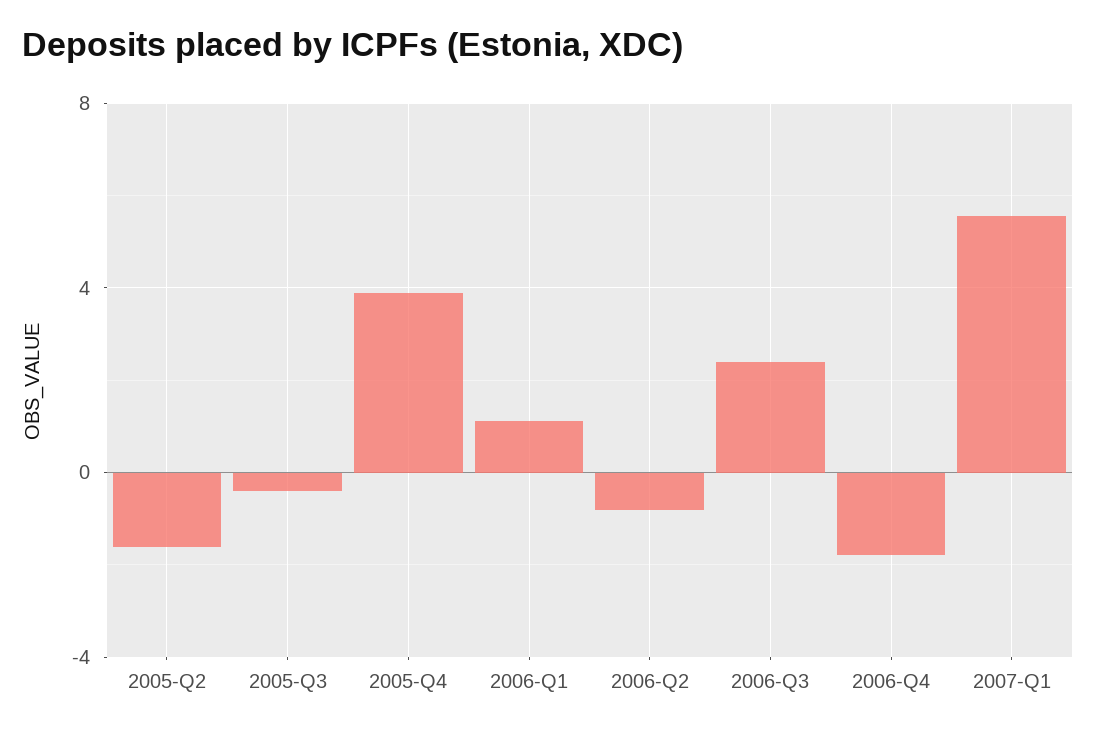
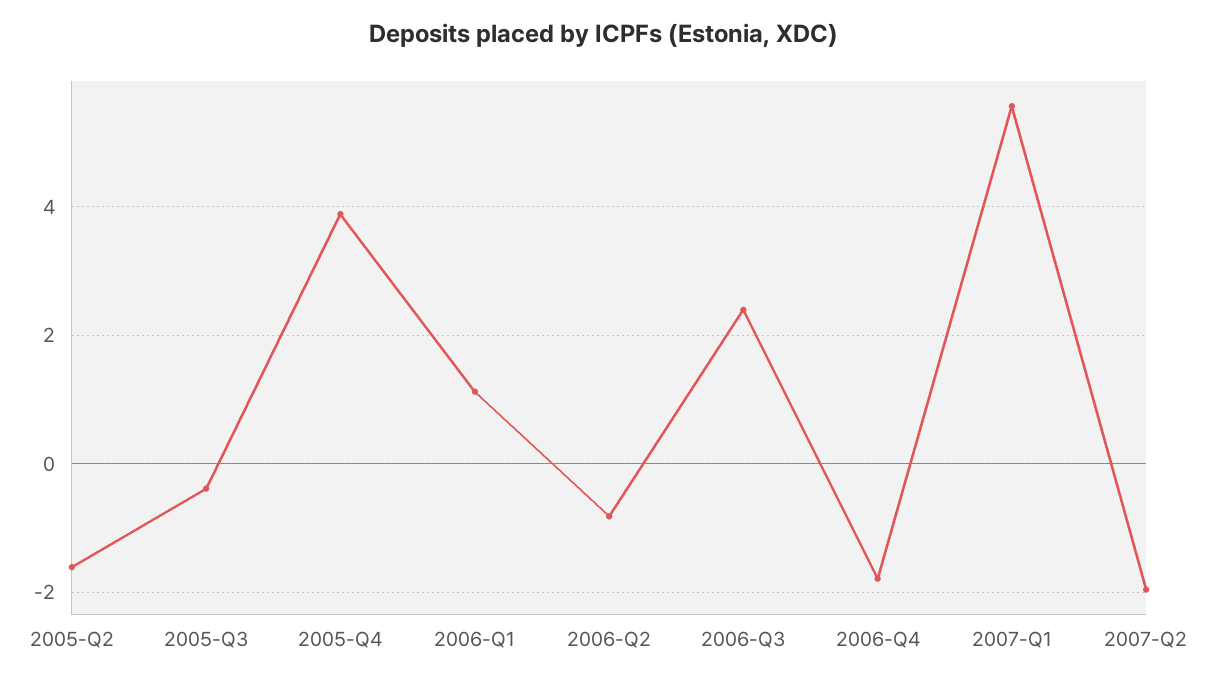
2007-Q2: none -> -2

